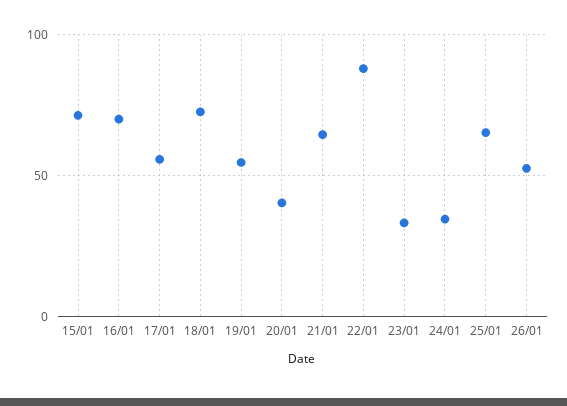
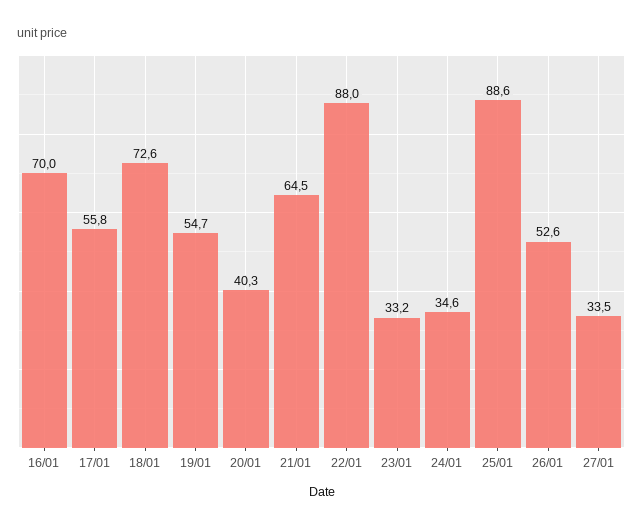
15/01: 70 -> none
25/01: 65 -> 88.6
27/01: none -> 33.5

